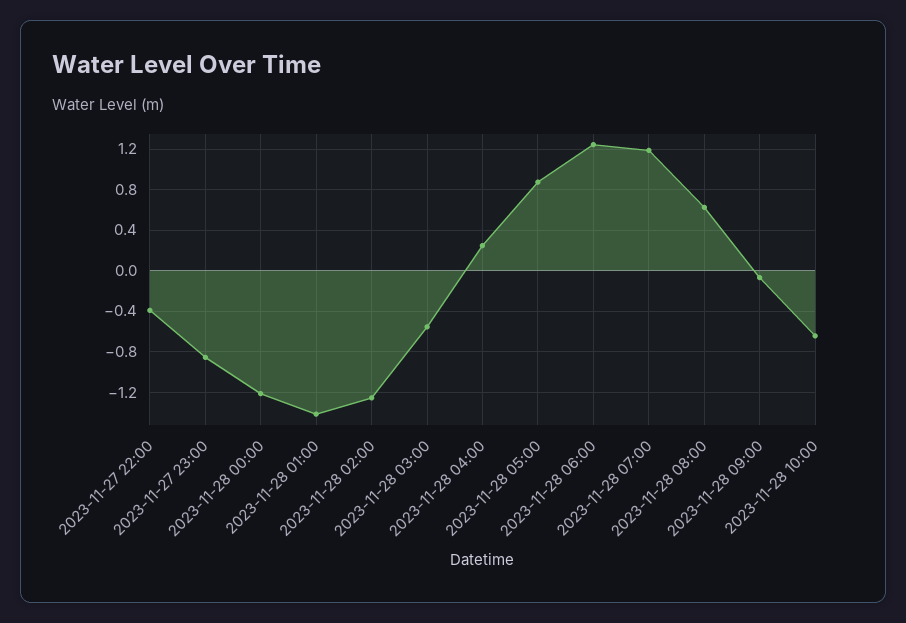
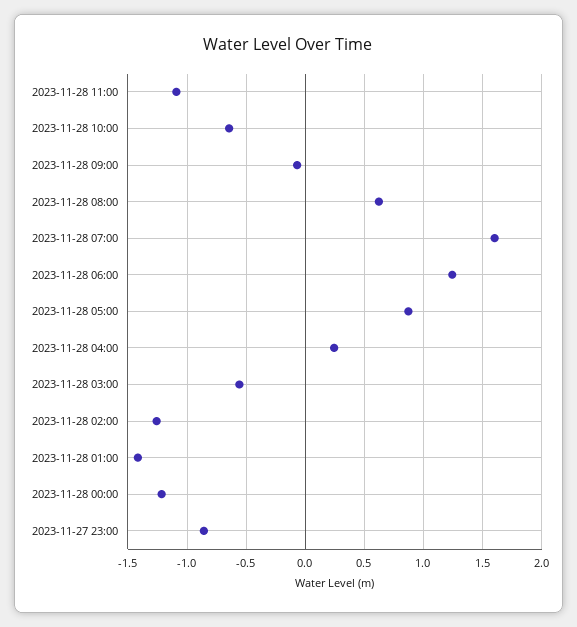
2023-11-27 22:00: -0.4 -> none
2023-11-28 07:00: 1.2 -> 1.6
2023-11-28 11:00: none -> -1.1

